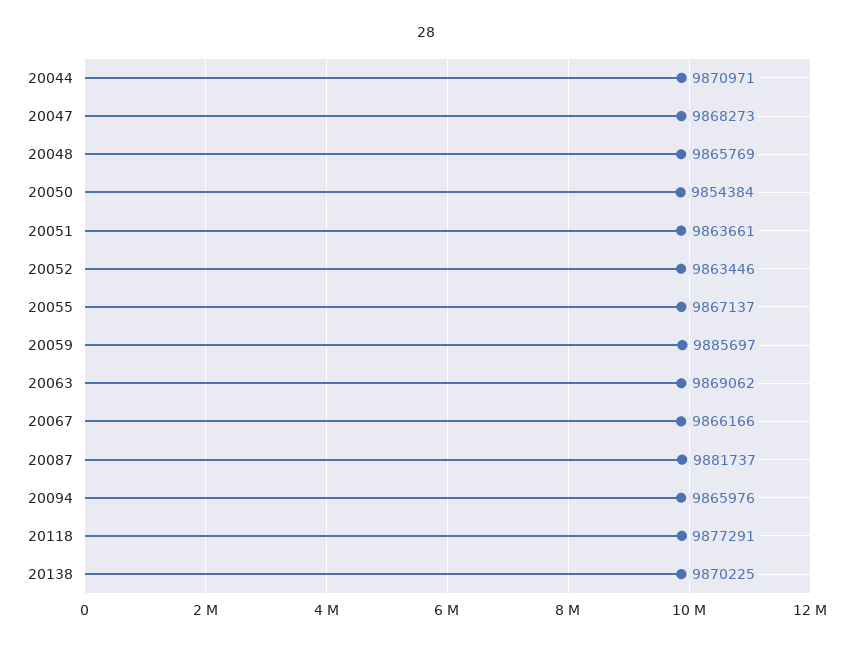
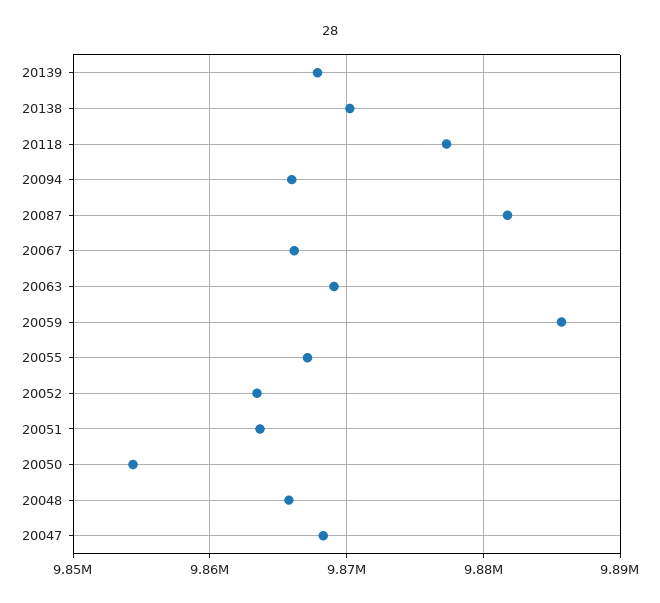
20044: 9870971 -> none
20139: none -> 9868000

